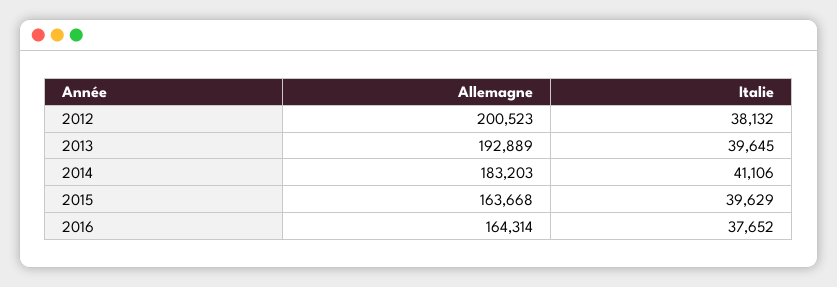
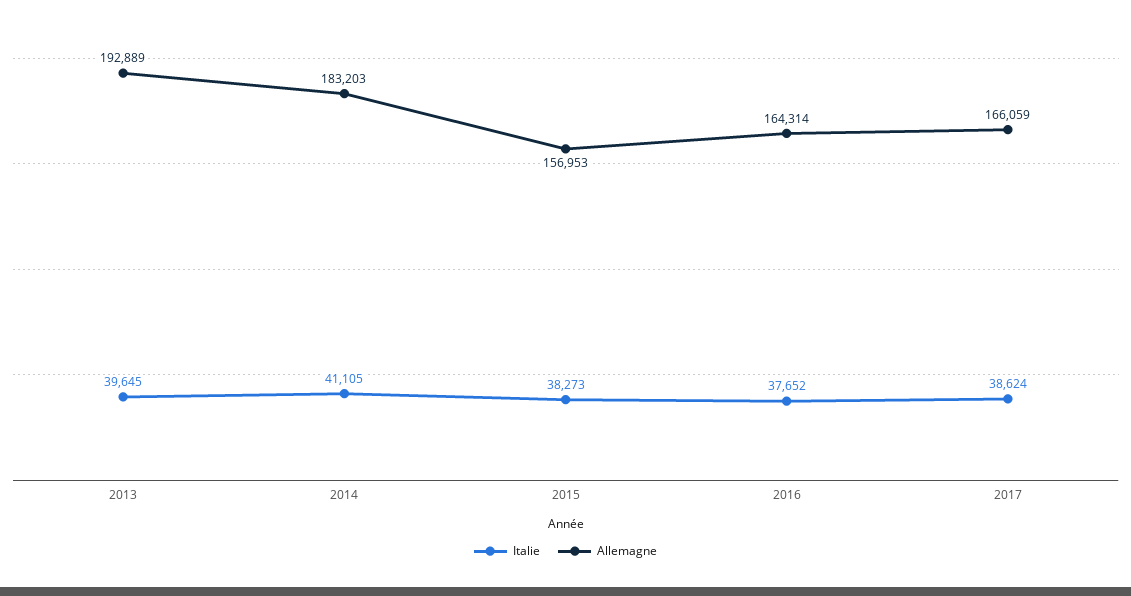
Allemagne, 2012: 200523 -> none
Italie, 2012: 38132 -> none
Italie, 2014: 41106 -> 41105
Allemagne, 2015: 163668 -> 156953
Italie, 2015: 39629 -> 38273
Italie, 2017: none -> 38624
Allemagne, 2017: none -> 166059

